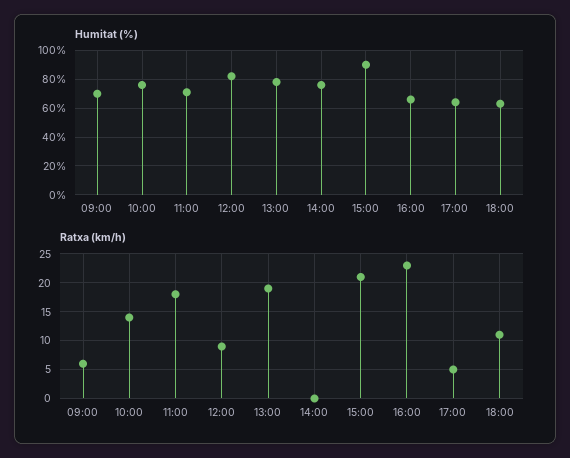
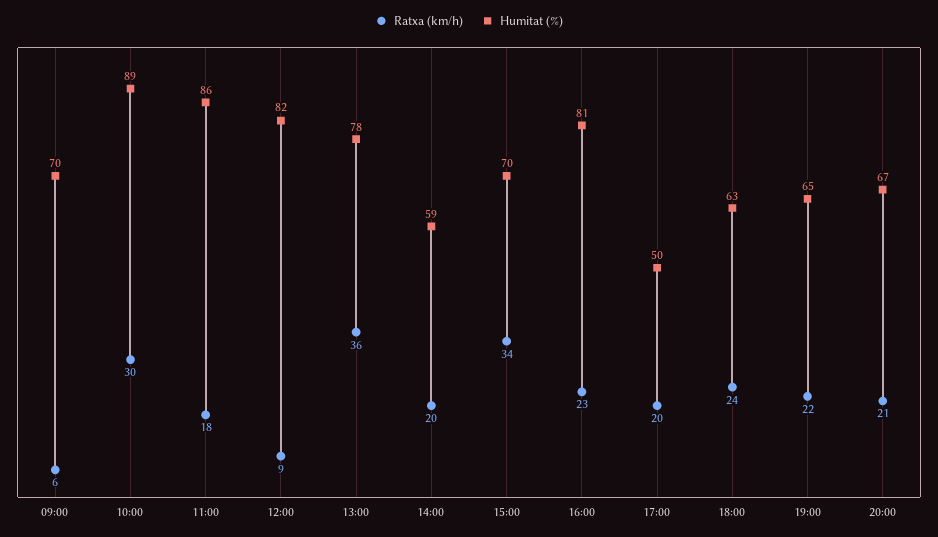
Humitat (%), 10:00: 75 -> 89
Humitat (%), 11:00: 70 -> 86
Humitat (%), 14:00: 75 -> 59
Humitat (%), 15:00: 90 -> 70
Humitat (%), 16:00: 65 -> 81
Humitat (%), 17:00: 65 -> 50
Ratxa (km/h), 10:00: 15 -> 30
Ratxa (km/h), 13:00: 20 -> 36
Ratxa (km/h), 14:00: 0 -> 20
Ratxa (km/h), 15:00: 20 -> 34
Ratxa (km/h), 17:00: 5 -> 20
Ratxa (km/h), 18:00: 10 -> 24
Ratxa (km/h), 19:00: none -> 22
Humitat (%), 19:00: none -> 65
Ratxa (km/h), 20:00: none -> 21
Humitat (%), 20:00: none -> 67

